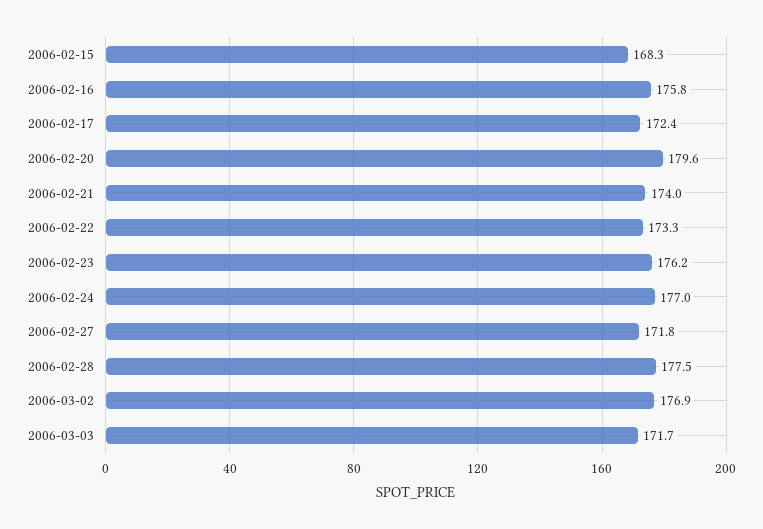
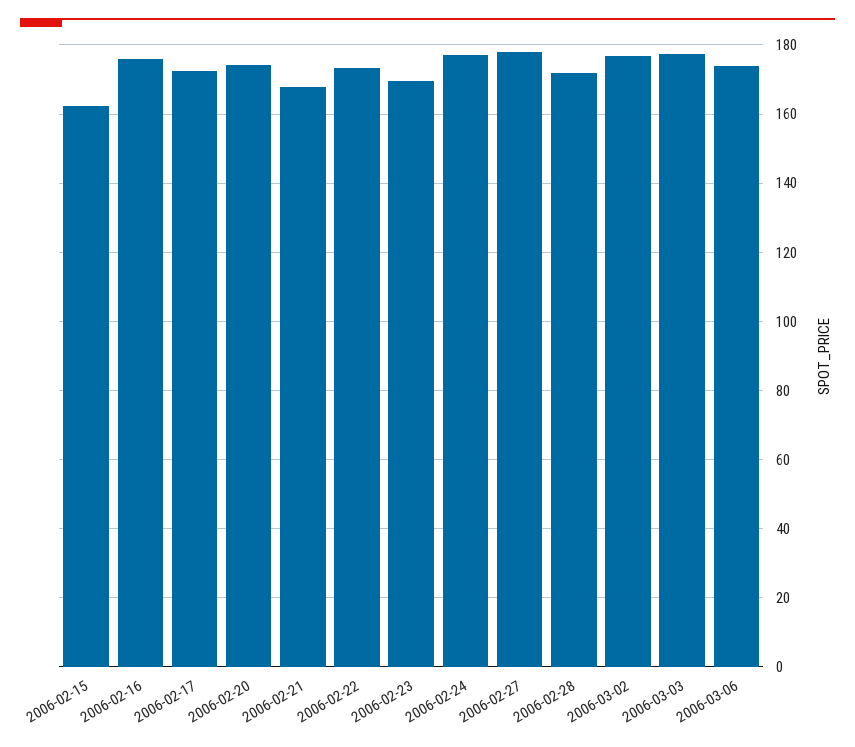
2006-02-15: 168.3 -> 162
2006-02-20: 179.6 -> 174
2006-02-21: 174 -> 168
2006-02-23: 176.2 -> 170
2006-02-27: 171.8 -> 178
2006-02-28: 177.5 -> 172
2006-03-03: 171.7 -> 178
2006-03-06: none -> 174

